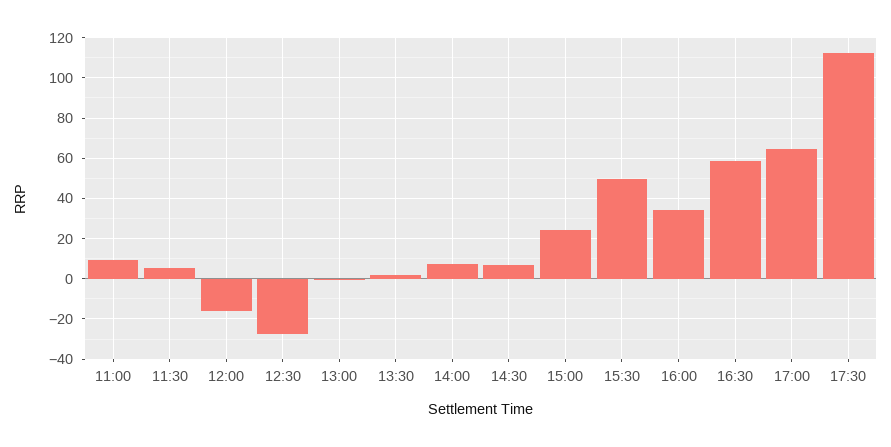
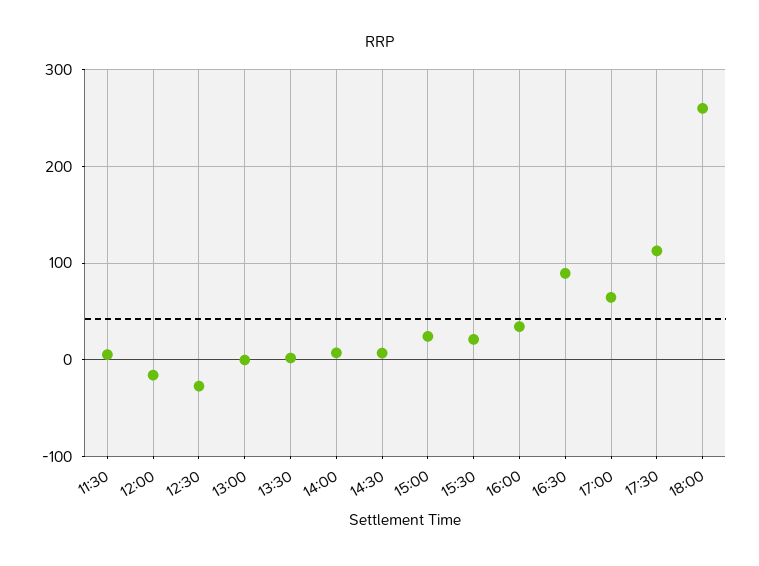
11:00: 10 -> none
15:30: 50 -> 20
16:30: 60 -> 90
18:00: none -> 260

